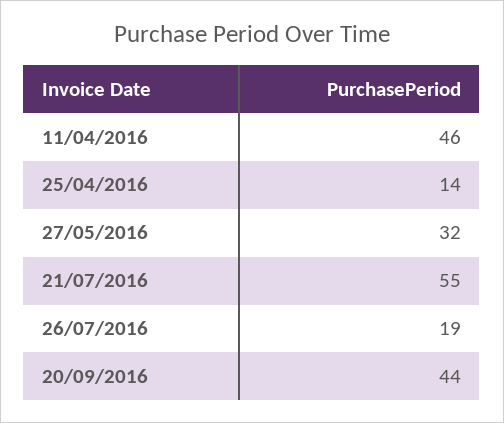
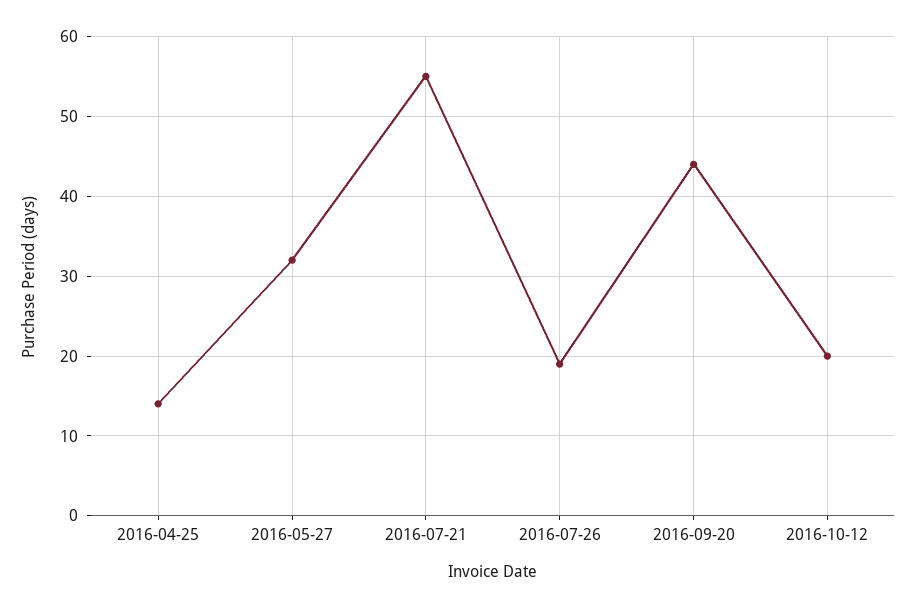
11/04/2016: 46 -> none
2016-10-12: none -> 20

